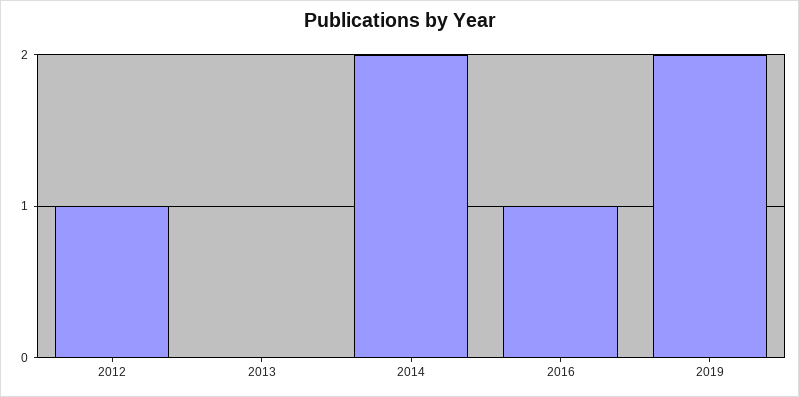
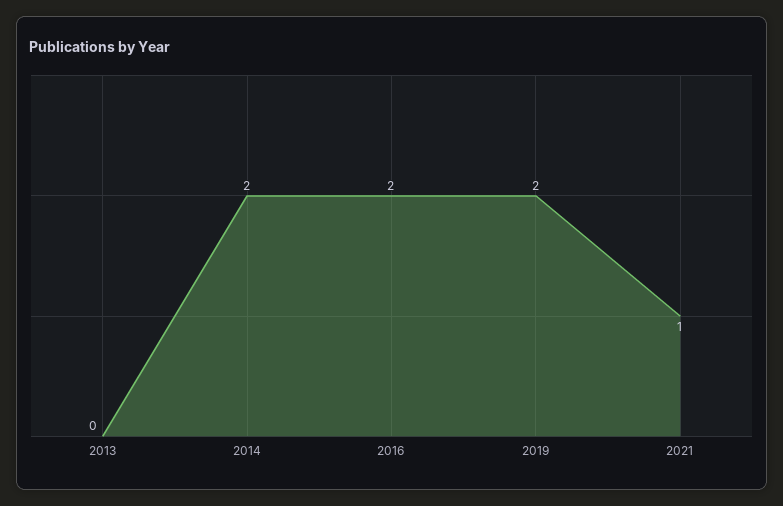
2012: 1 -> none
2016: 1 -> 2
2021: none -> 1

